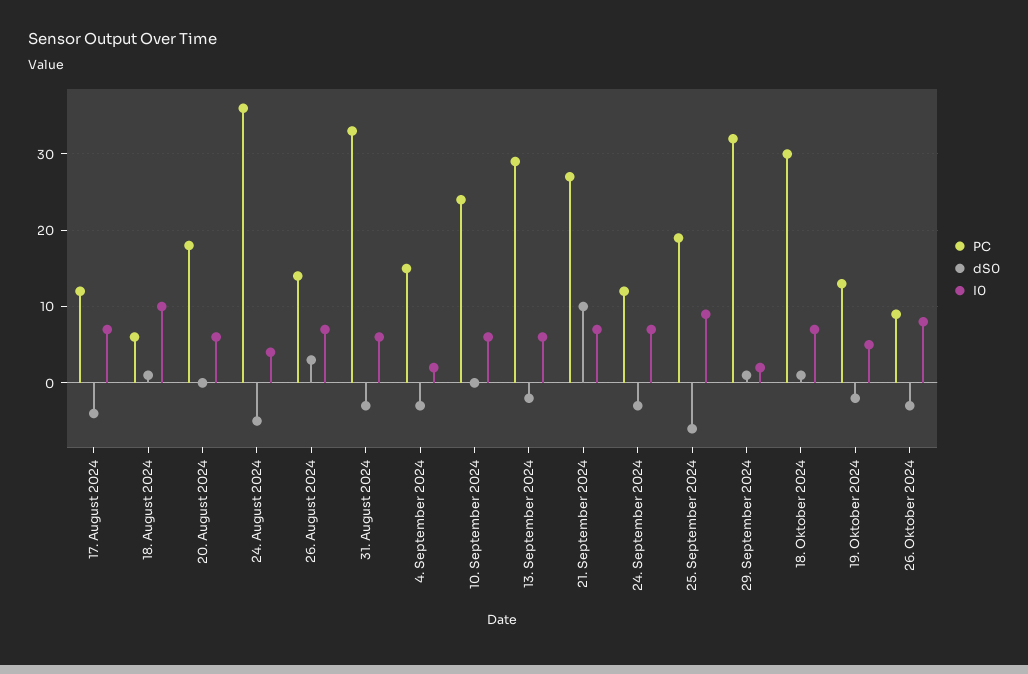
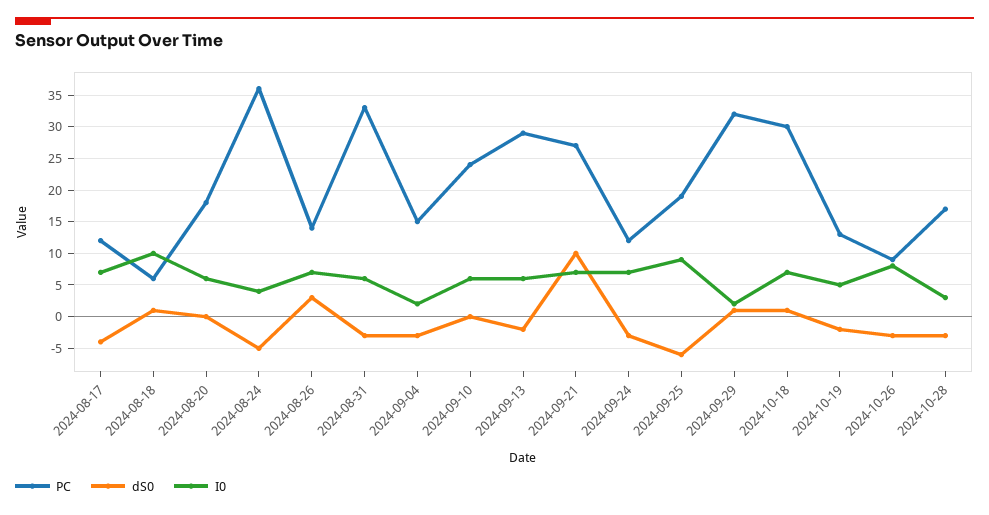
PC, 2024-10-28: none -> 17
dS0, 2024-10-28: none -> -3
I0, 2024-10-28: none -> 3

